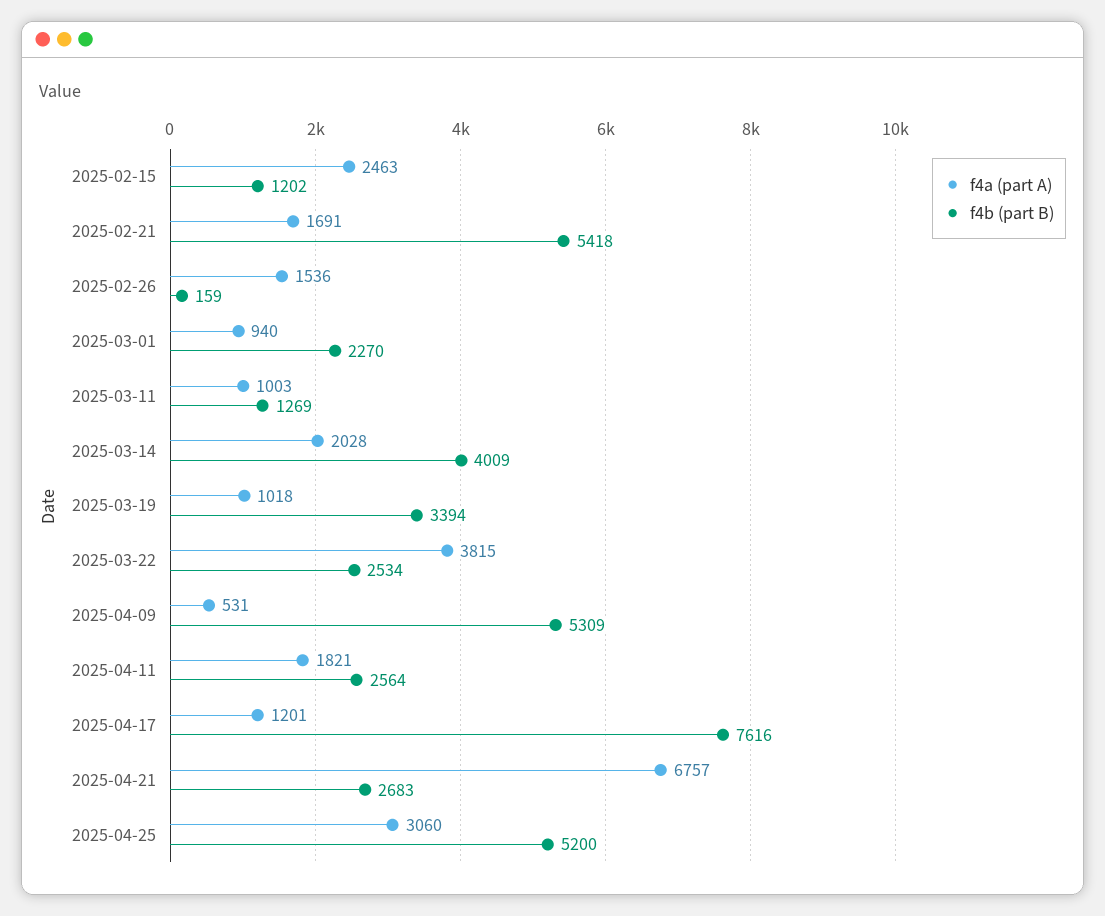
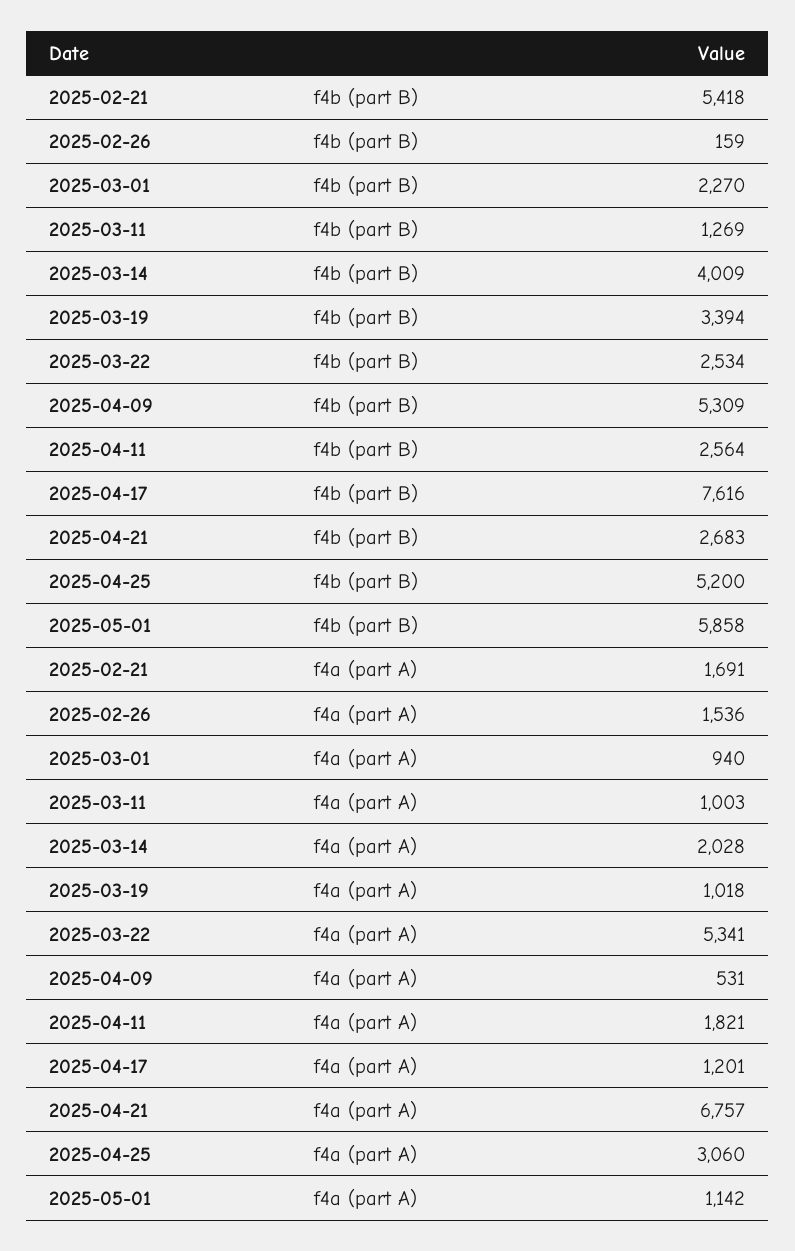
f4a (part A), 2025-02-15: 2463 -> none
f4b (part B), 2025-02-15: 1202 -> none
f4a (part A), 2025-03-22: 3815 -> 5341
f4b (part B), 2025-05-01: none -> 5858
f4a (part A), 2025-05-01: none -> 1142

